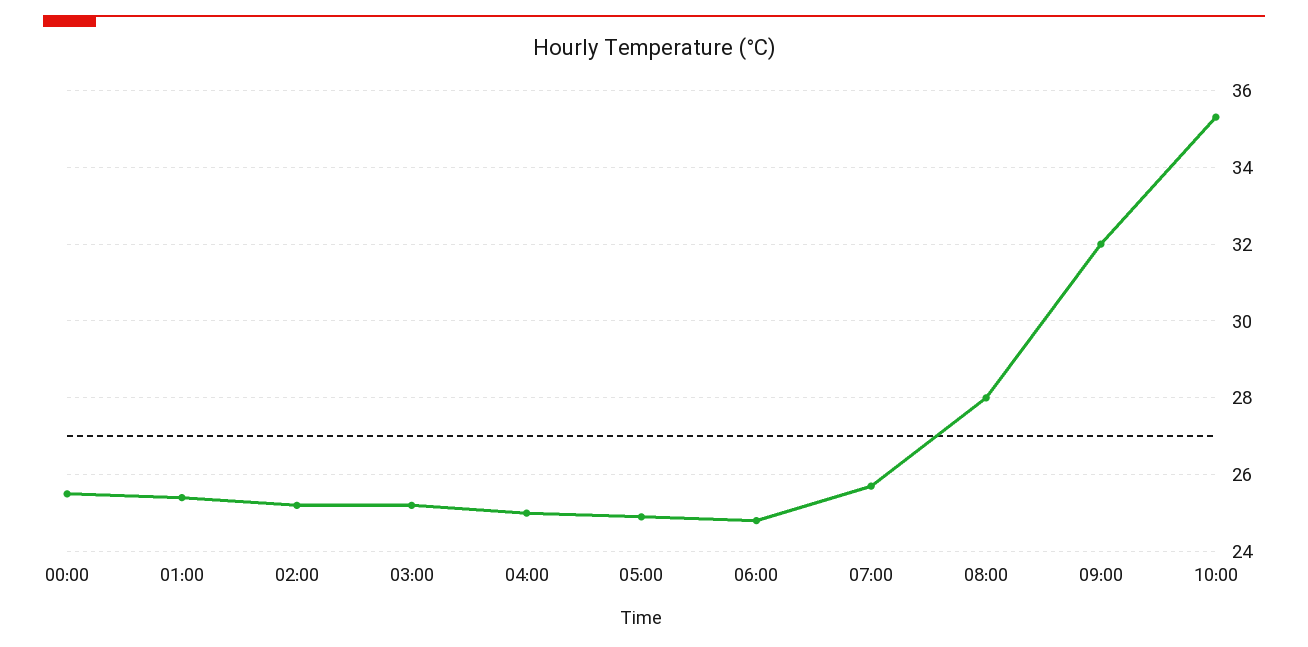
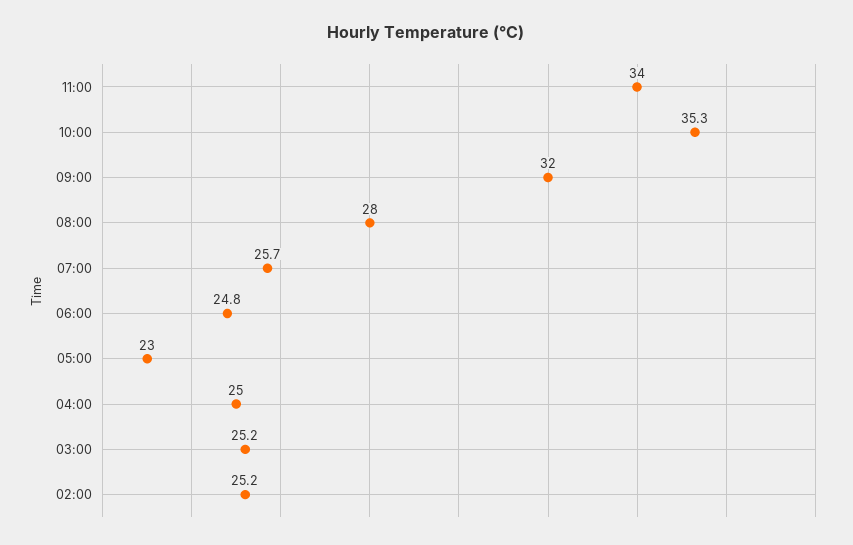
00:00: 25.5 -> none
01:00: 25.5 -> none
05:00: 25 -> 23
11:00: none -> 34

